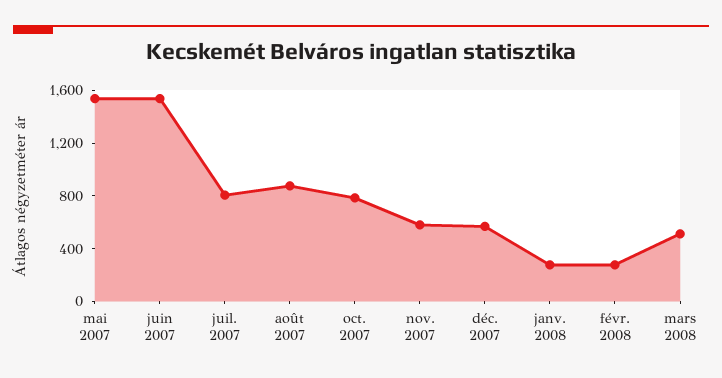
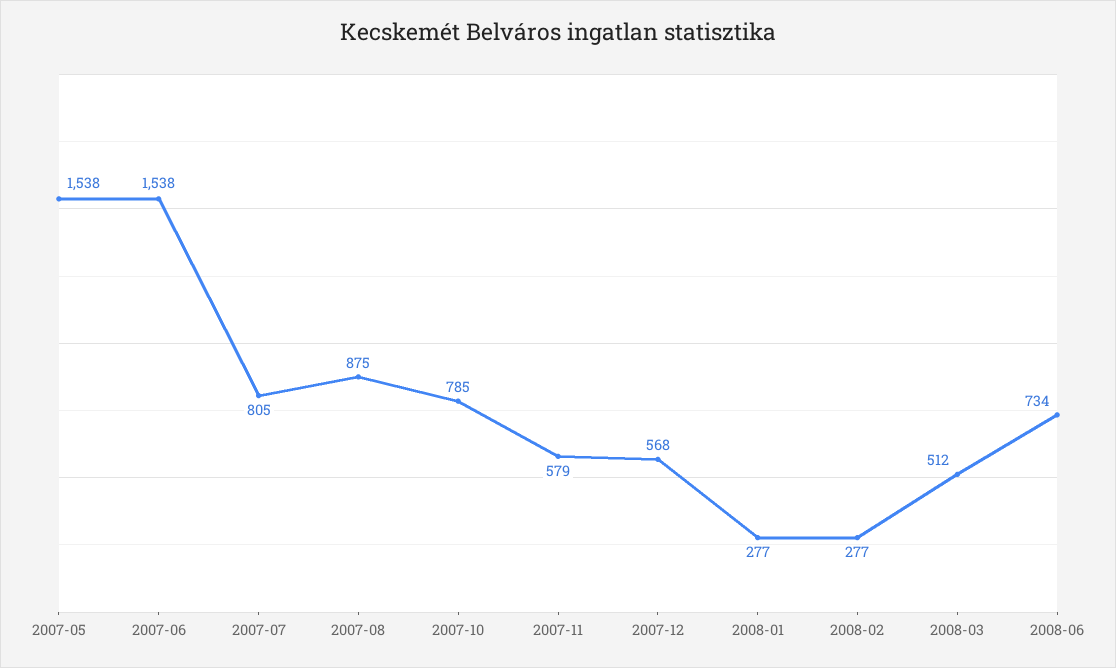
2008-06: none -> 734

